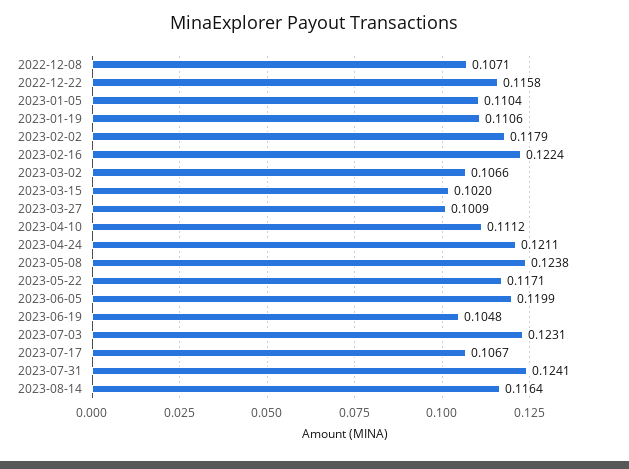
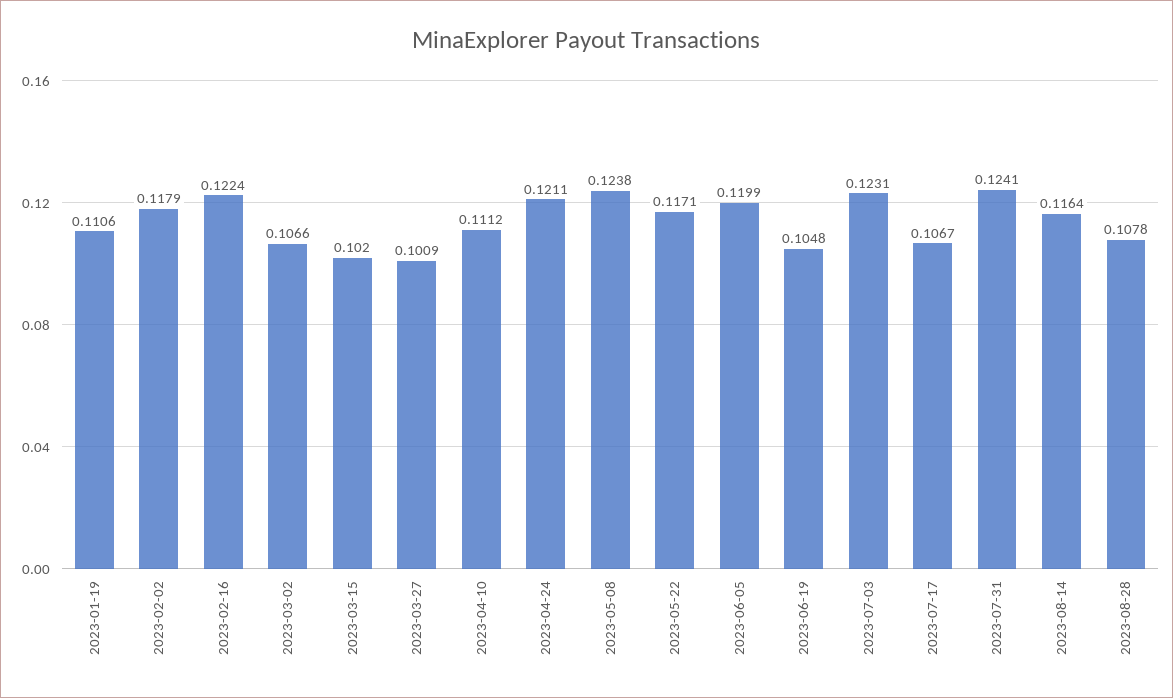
2022-12-08: 0.1071 -> none
2022-12-22: 0.1158 -> none
2023-01-05: 0.1104 -> none
2023-08-28: none -> 0.1078

